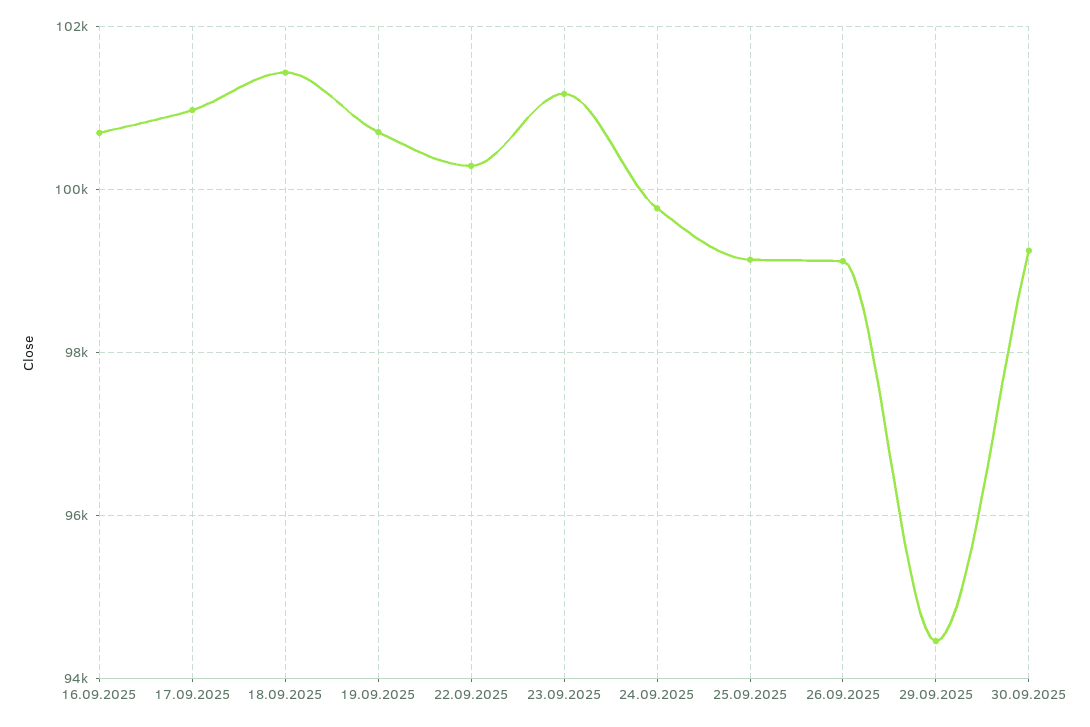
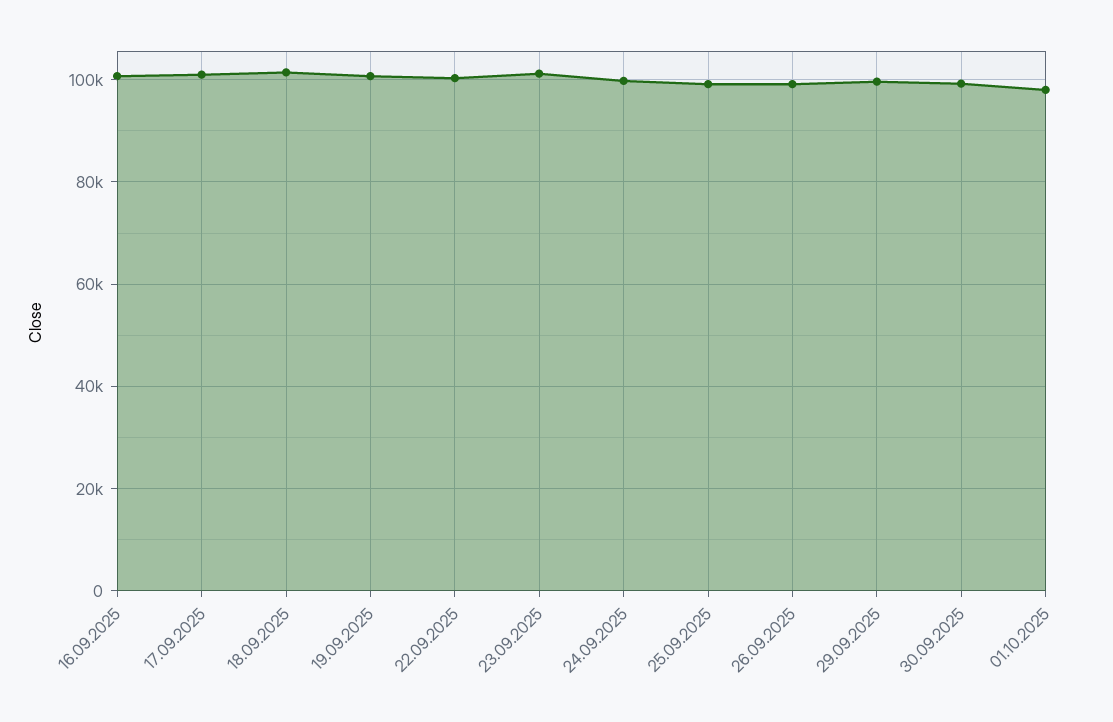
29.09.2025: 94400 -> 100000
01.10.2025: none -> 98000

